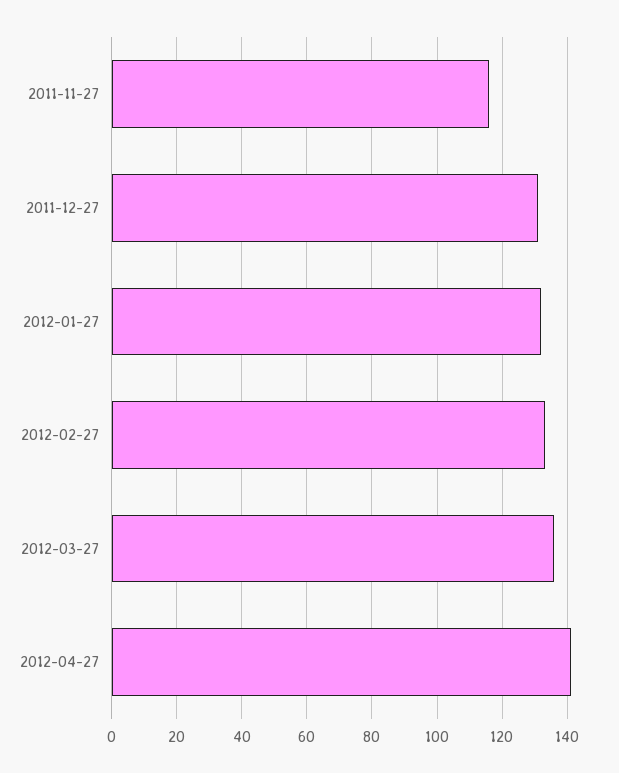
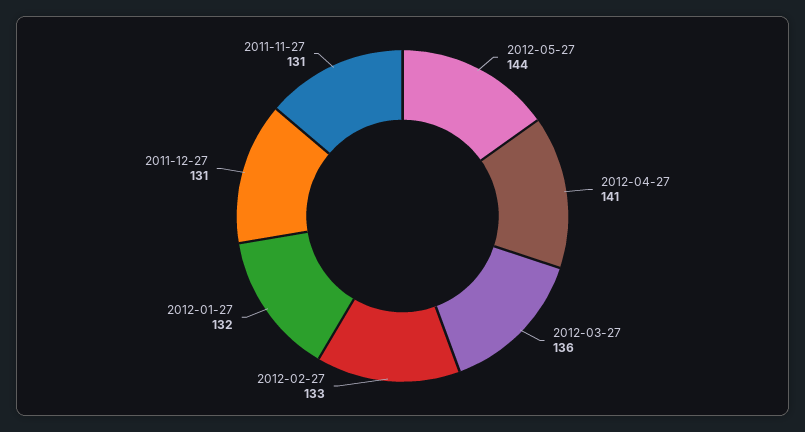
2011-11-27: 115 -> 131
2012-05-27: none -> 144

